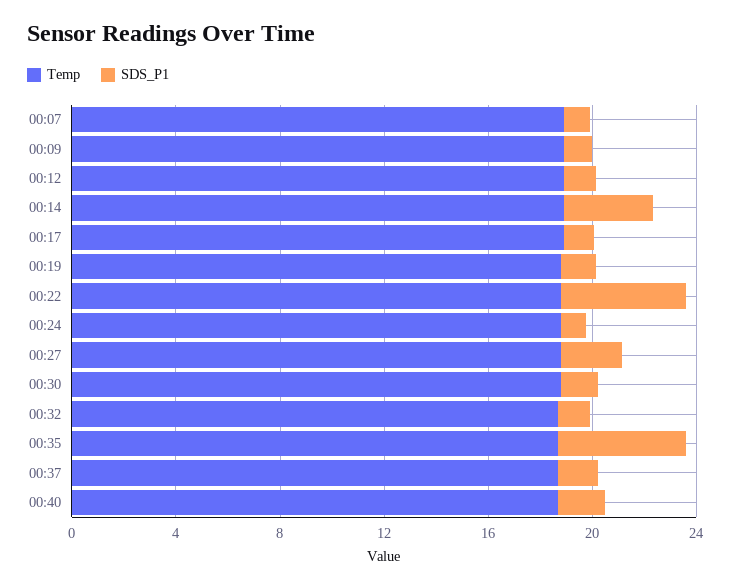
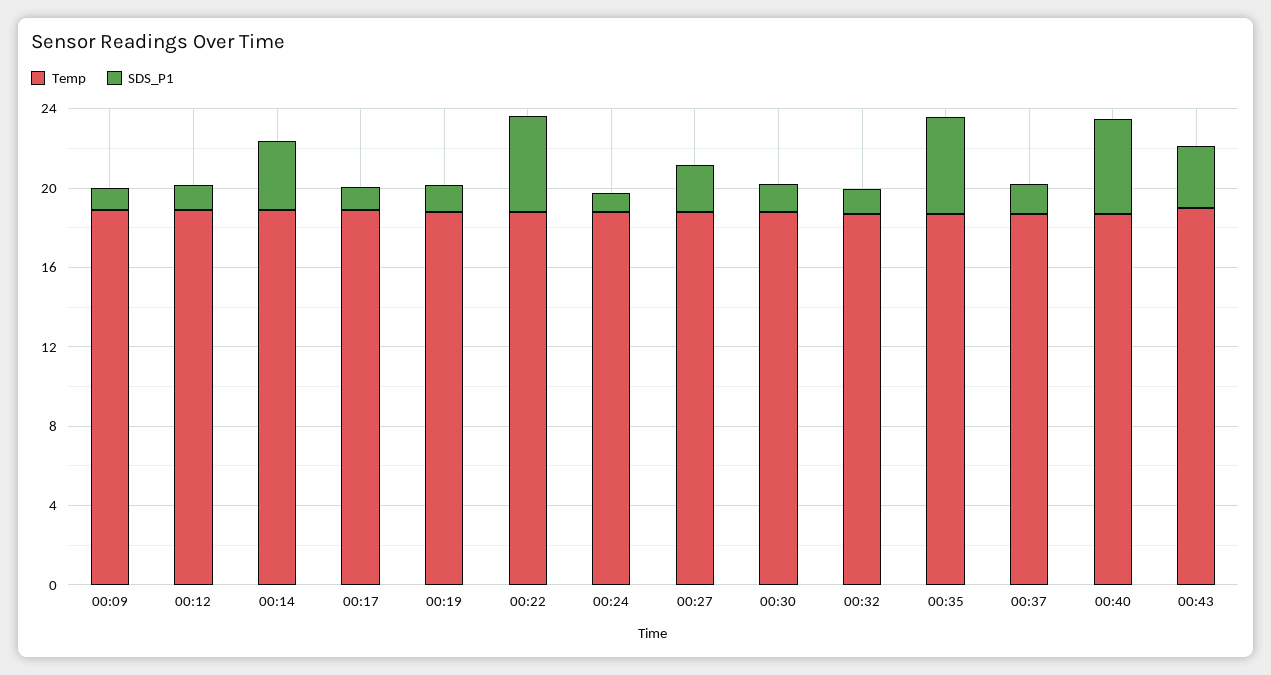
Temp, 00:07: 19 -> none
SDS_P1, 00:07: 1 -> none
SDS_P1, 00:40: 2 -> 5
Temp, 00:43: none -> 19
SDS_P1, 00:43: none -> 3

